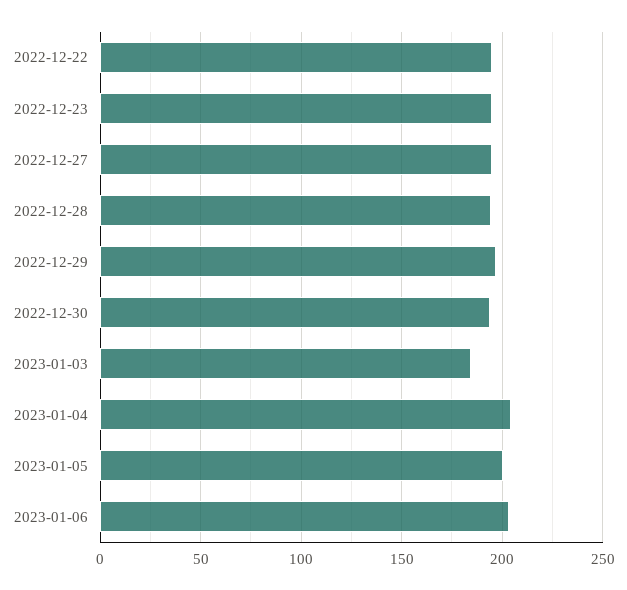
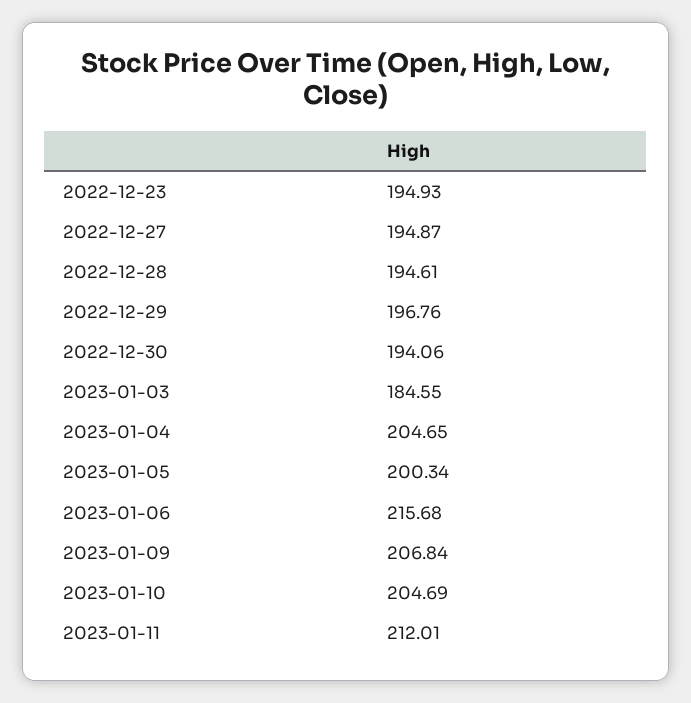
2022-12-22: 195 -> none
2023-01-06: 205 -> 215.68
2023-01-09: none -> 206.84
2023-01-10: none -> 204.69
2023-01-11: none -> 212.01

